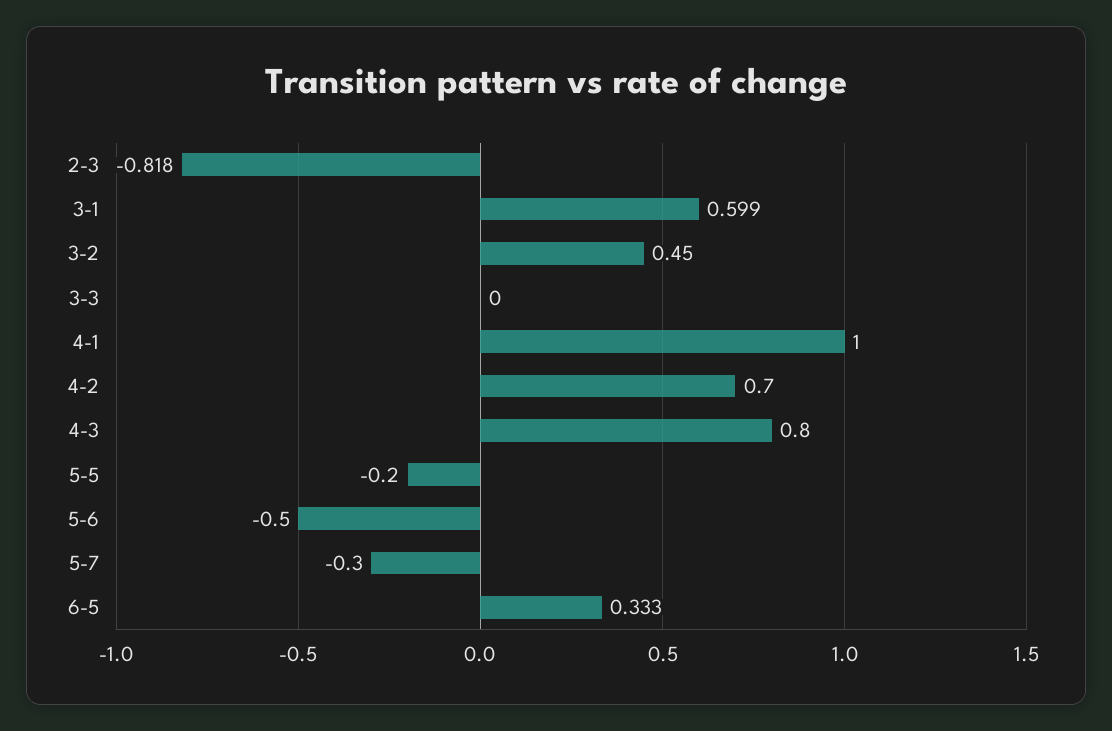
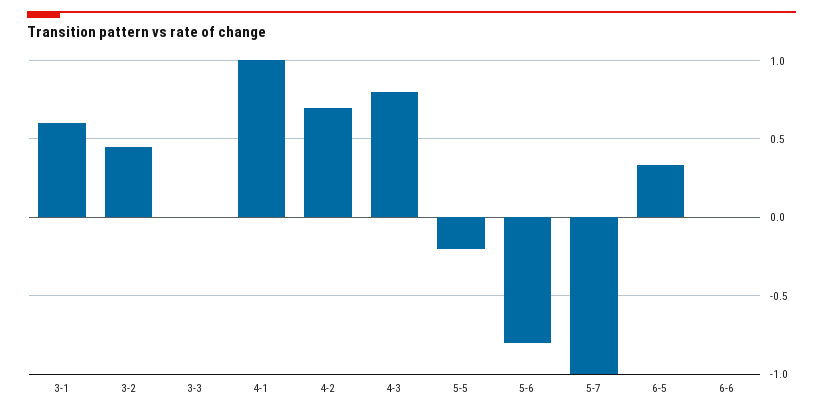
2-3: -0.818 -> none
5-6: -0.5 -> -0.8
5-7: -0.3 -> -1
6-6: none -> 0

